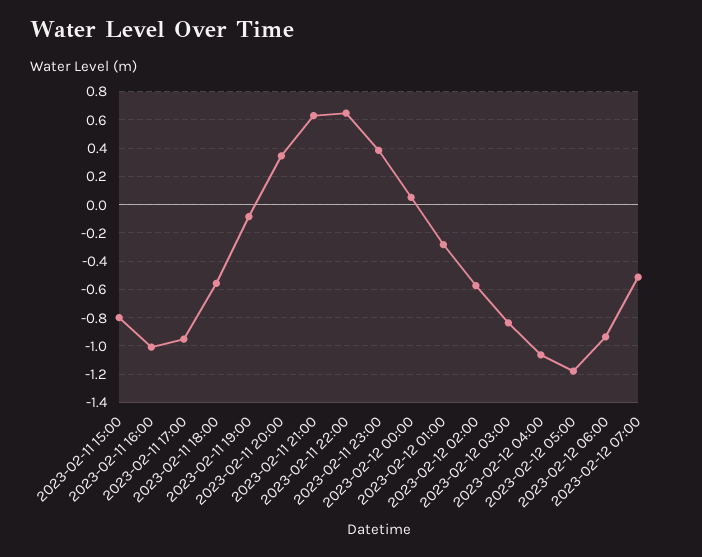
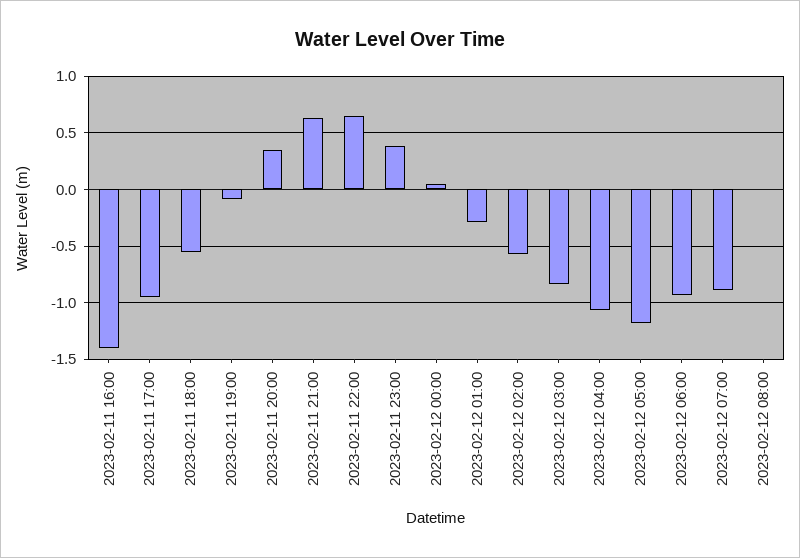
2023-02-11 15:00: -0.8 -> none
2023-02-11 16:00: -1 -> -1.4
2023-02-12 07:00: -0.5 -> -0.9
2023-02-12 08:00: none -> 0

